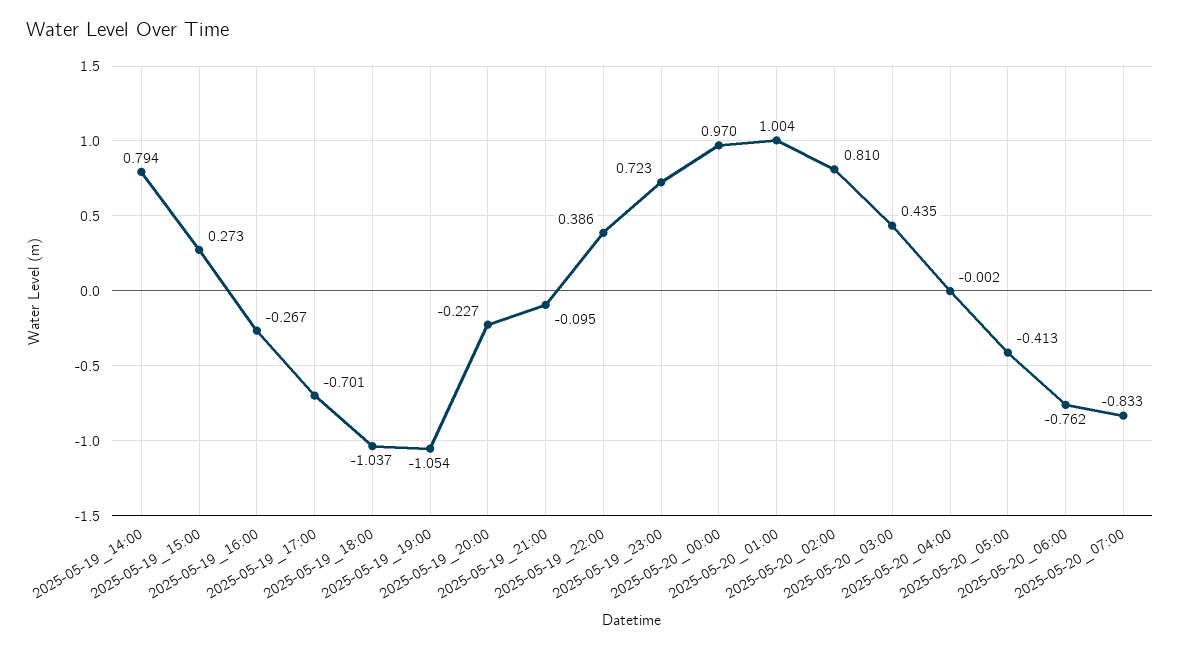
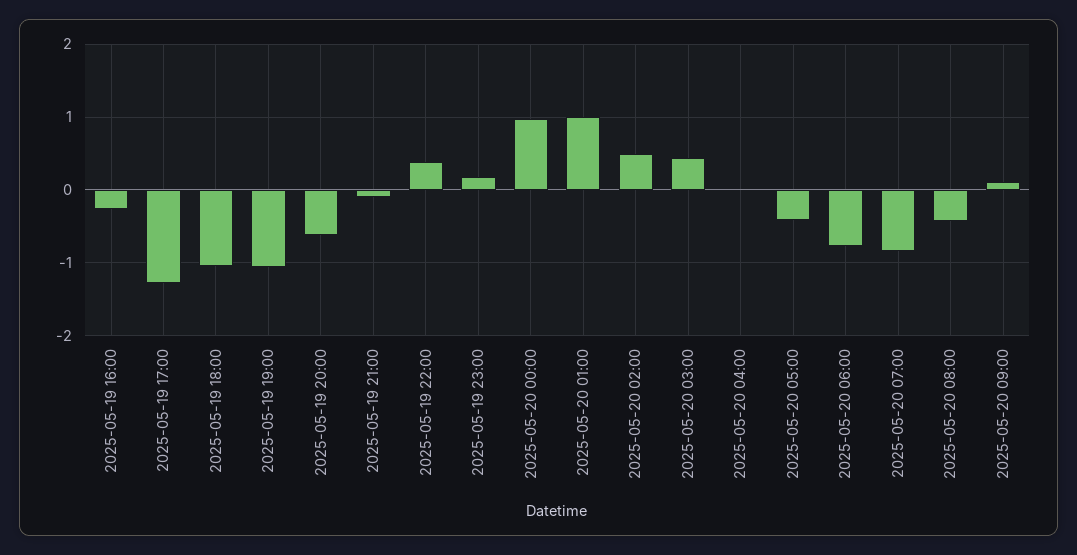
2025-05-19_14:00: 0.794 -> none
2025-05-19_15:00: 0.273 -> none
2025-05-19_17:00: -0.701 -> -1.3
2025-05-19_20:00: -0.227 -> -0.6
2025-05-19_23:00: 0.723 -> 0.2
2025-05-20_02:00: 0.81 -> 0.5
2025-05-20 08:00: none -> -0.4
2025-05-20 09:00: none -> 0.1

